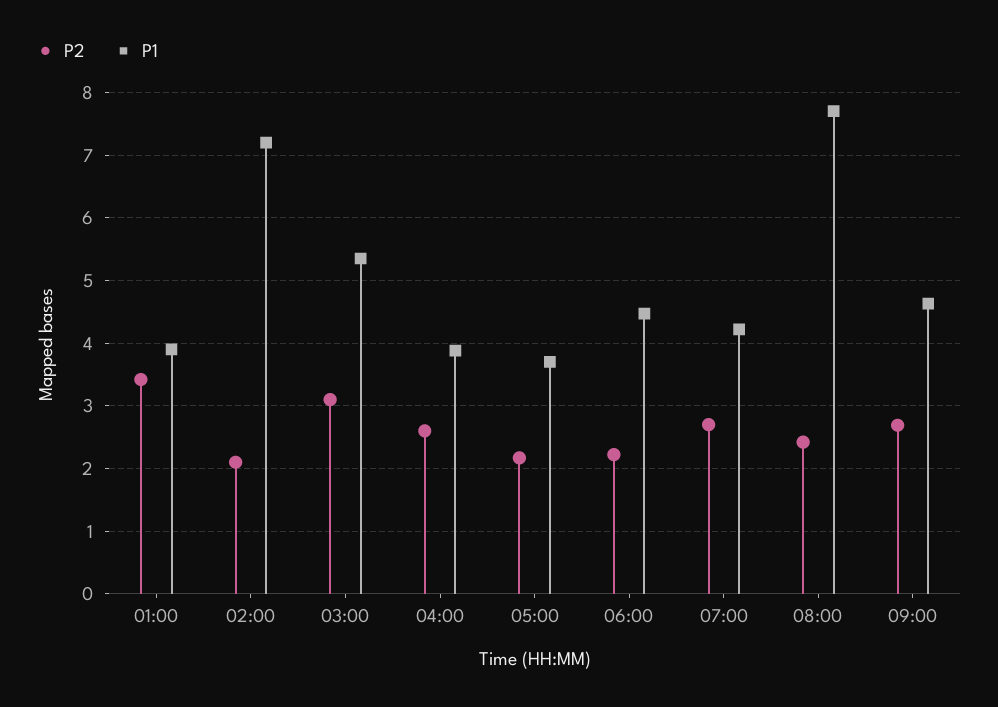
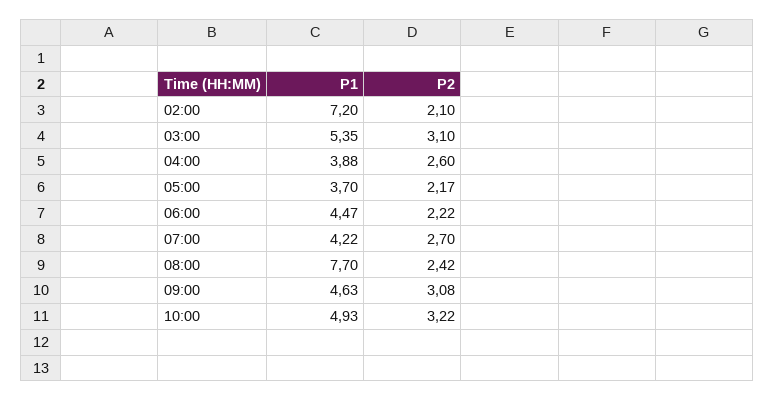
P2, 01:00: 3.4 -> none
P1, 01:00: 3.9 -> none
P2, 09:00: 2.7 -> 3.08
P1, 10:00: none -> 4.93
P2, 10:00: none -> 3.22

